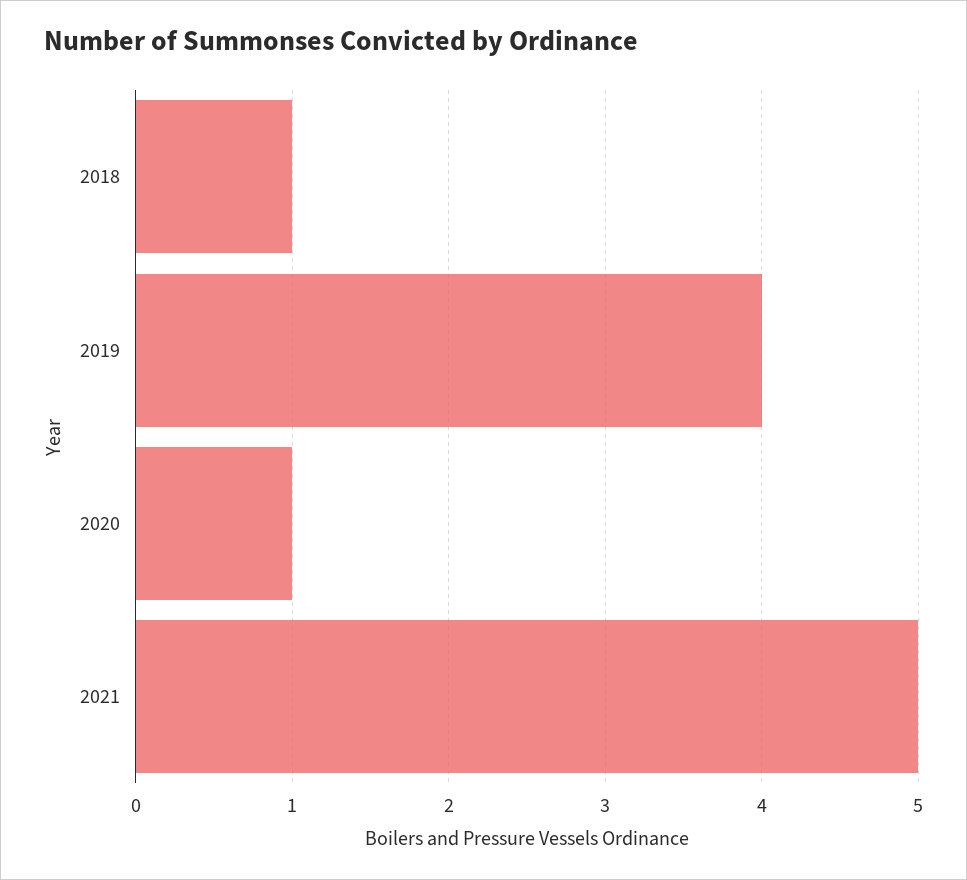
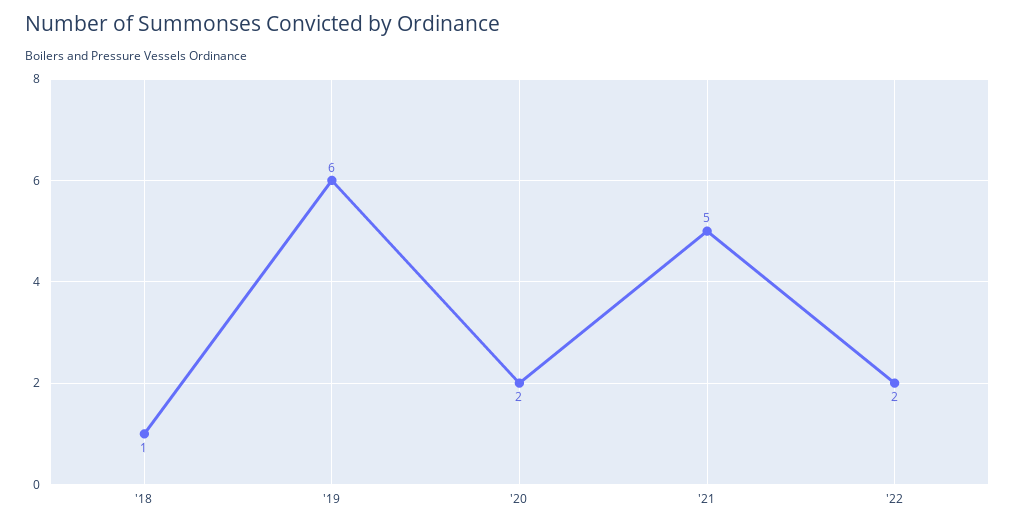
2019: 4 -> 6
2020: 1 -> 2
'22: none -> 2

